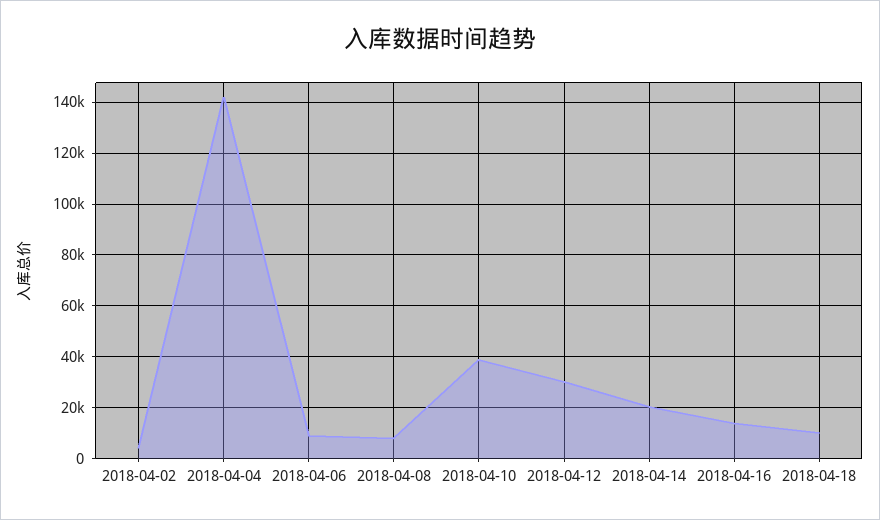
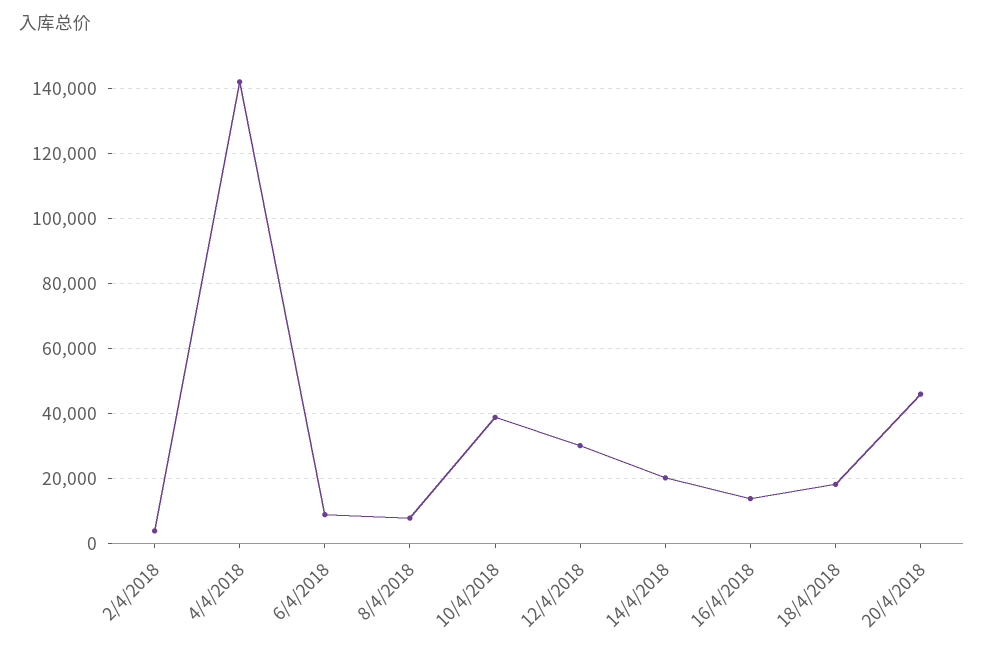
2018-04-18: 10000 -> 18000
20/4/2018: none -> 46000

